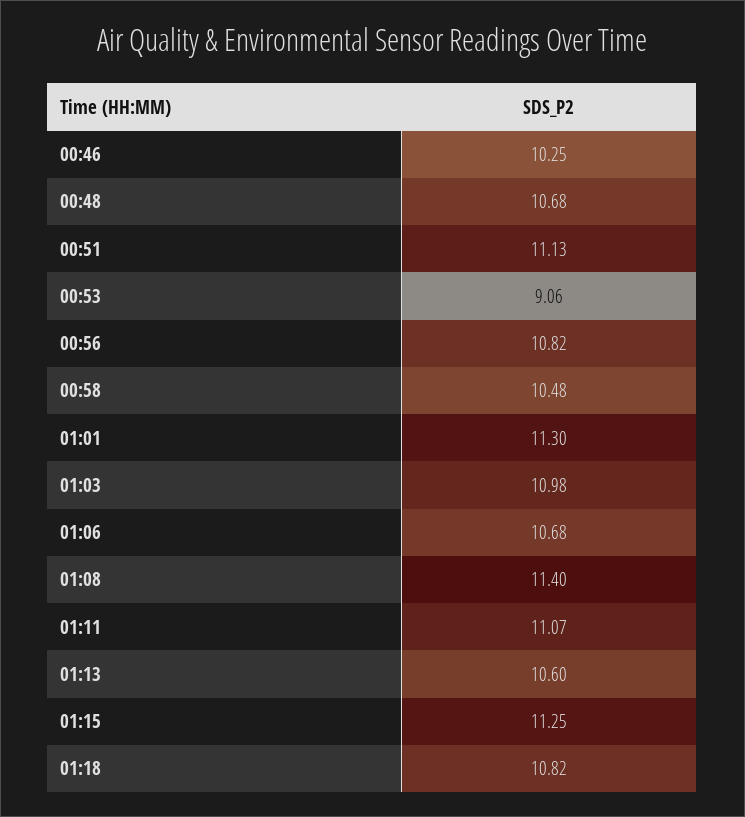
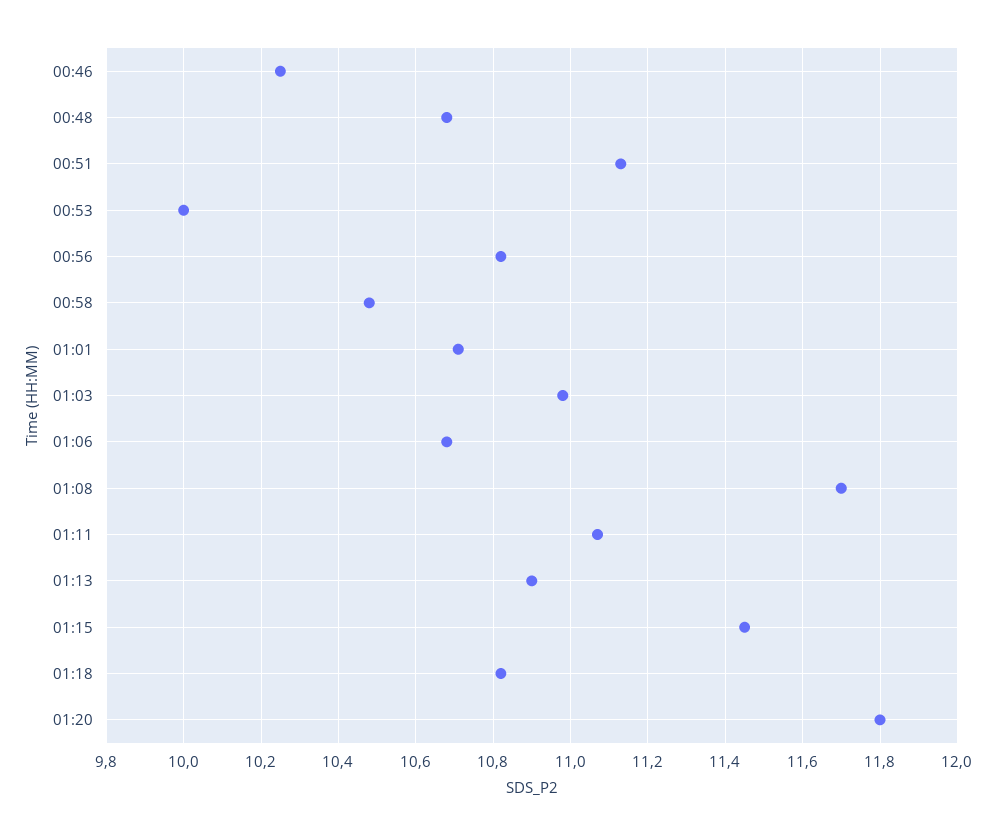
00:53: 9.06 -> 10
01:01: 11.3 -> 10.7
01:08: 11.4 -> 11.7
01:13: 10.6 -> 10.9
01:15: 11.25 -> 11.45
01:20: none -> 11.8

